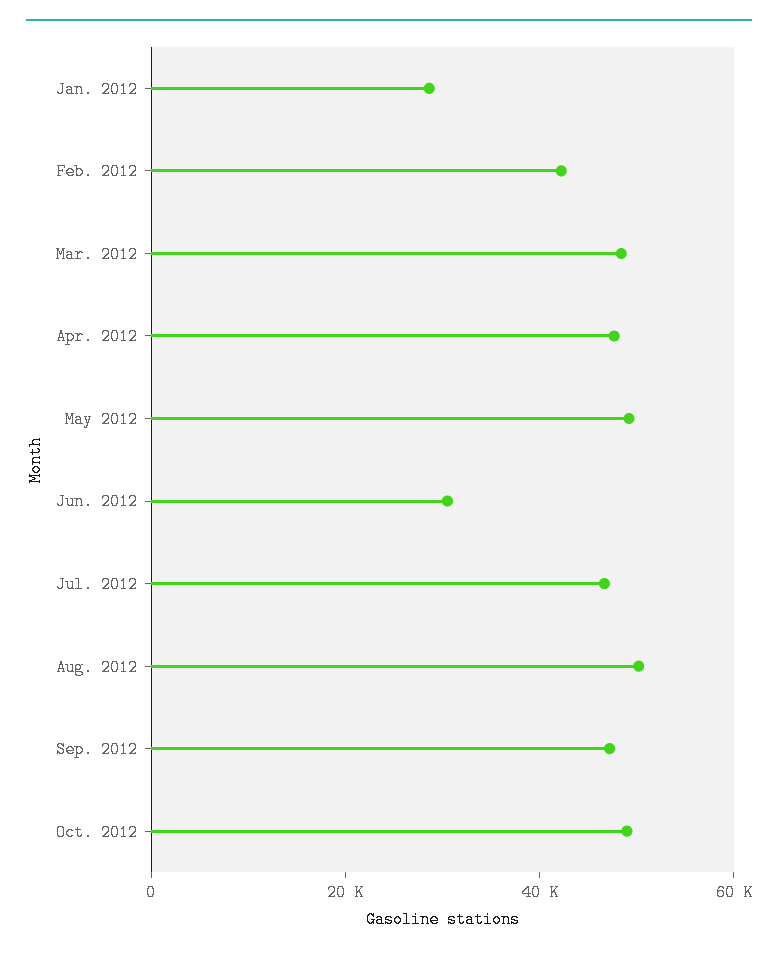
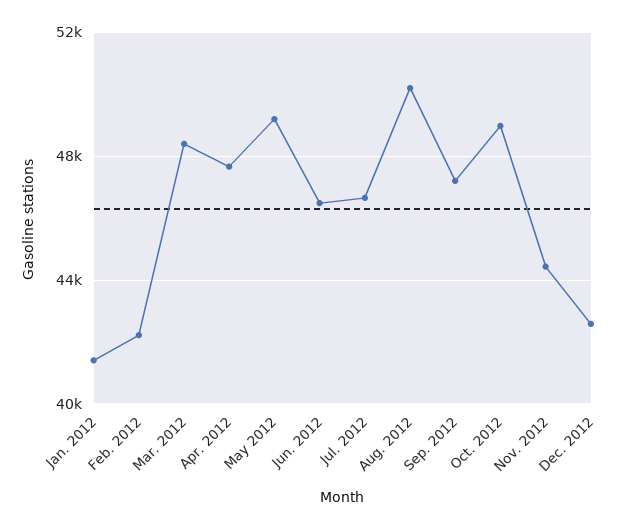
Jan. 2012: 30000 -> 41500
Jun. 2012: 30000 -> 46500
Nov. 2012: none -> 44500
Dec. 2012: none -> 42500

